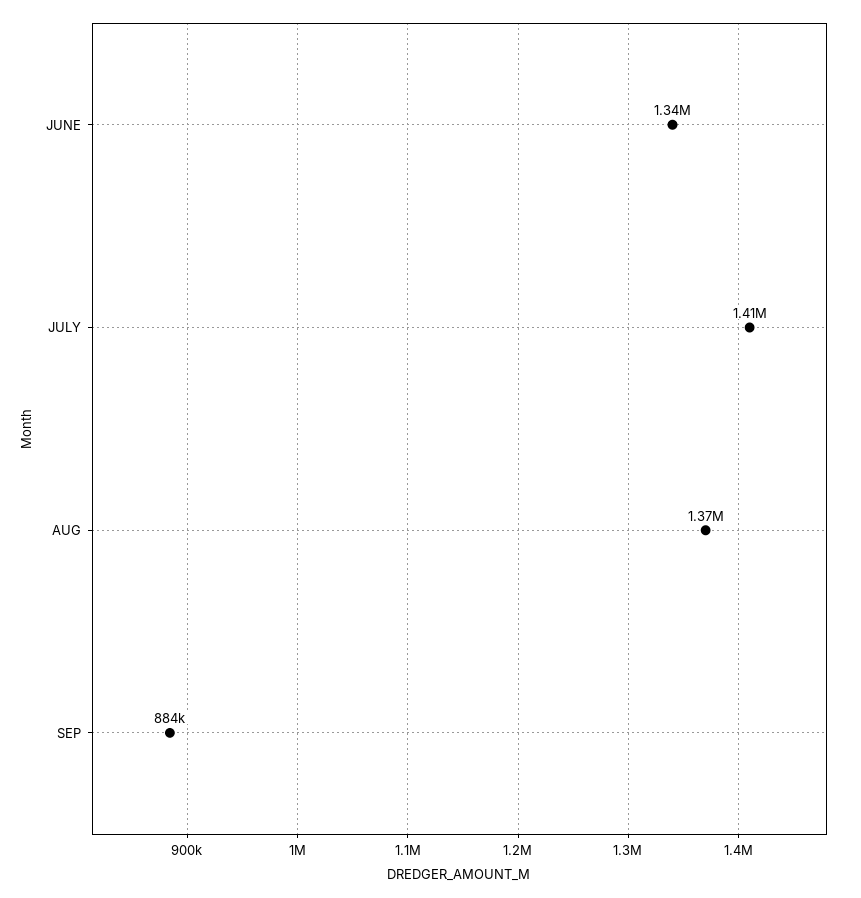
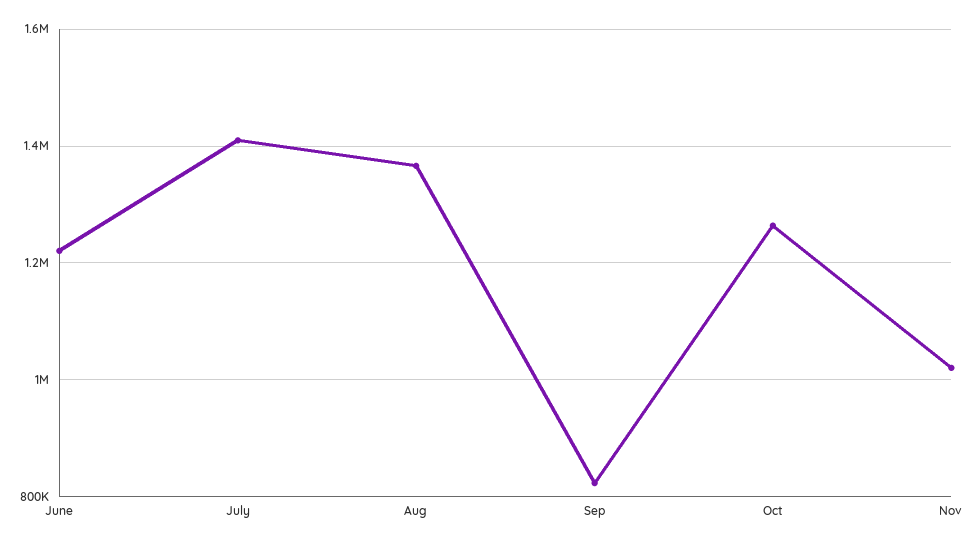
JUNE: 1340000 -> 1220000
SEP: 884000 -> 820000
Oct: none -> 1260000
Nov: none -> 1020000

